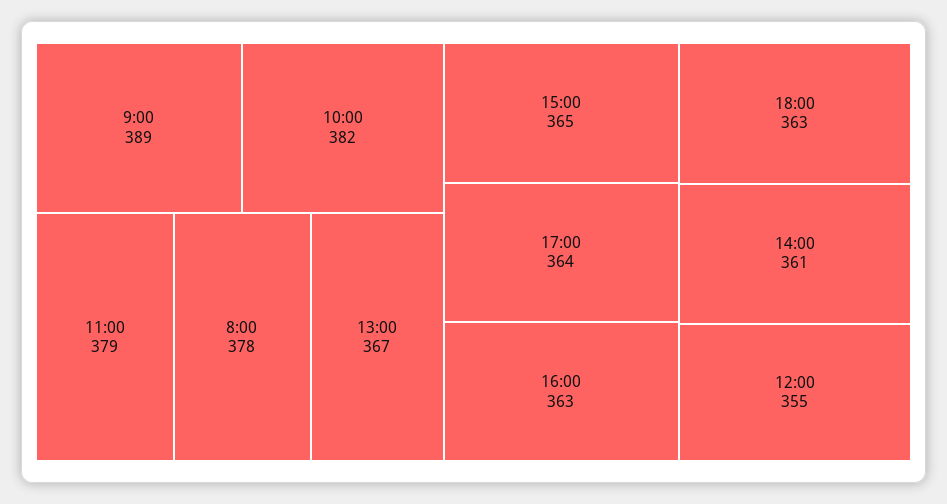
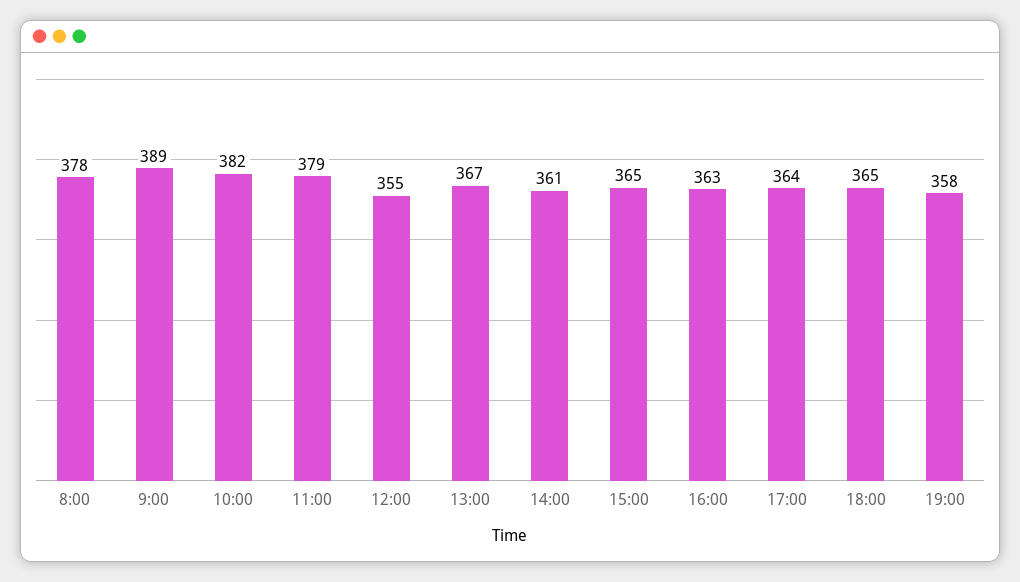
18:00: 363 -> 365
19:00: none -> 358

